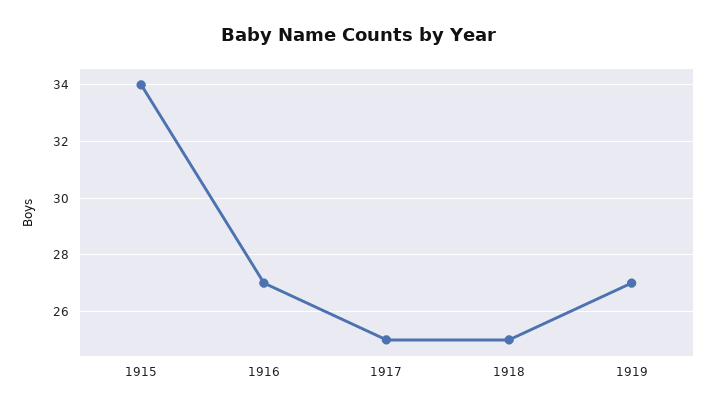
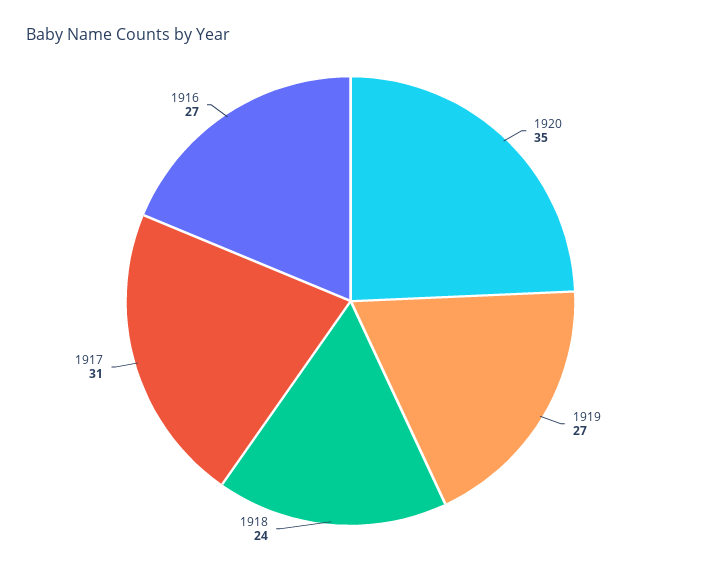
1915: 34 -> none
1917: 25 -> 31
1918: 25 -> 24
1920: none -> 35

